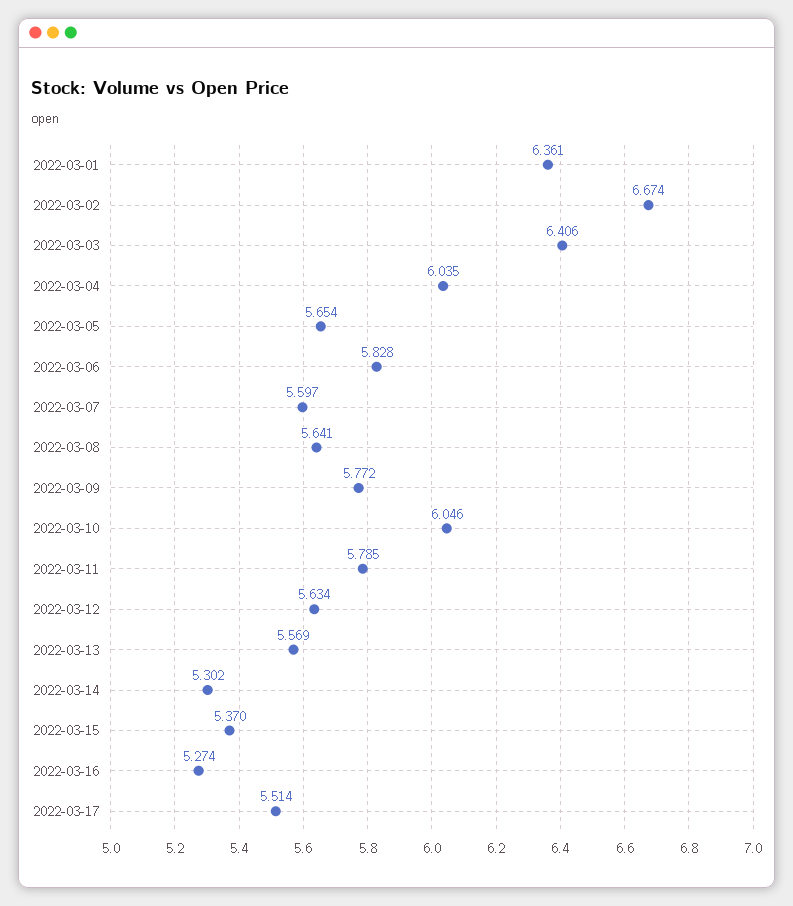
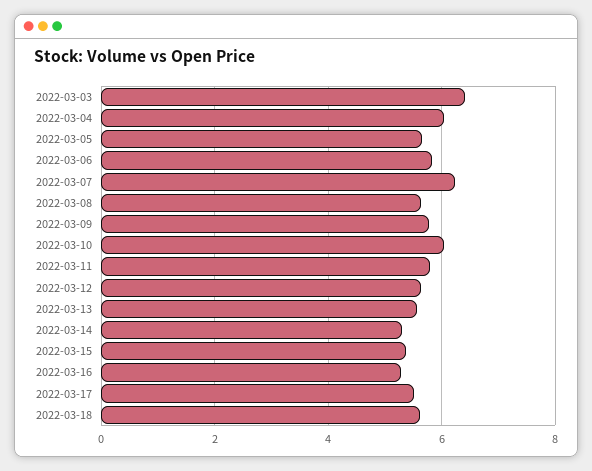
2022-03-01: 6.361 -> none
2022-03-02: 6.674 -> none
2022-03-07: 5.597 -> 6.2
2022-03-18: none -> 5.6

